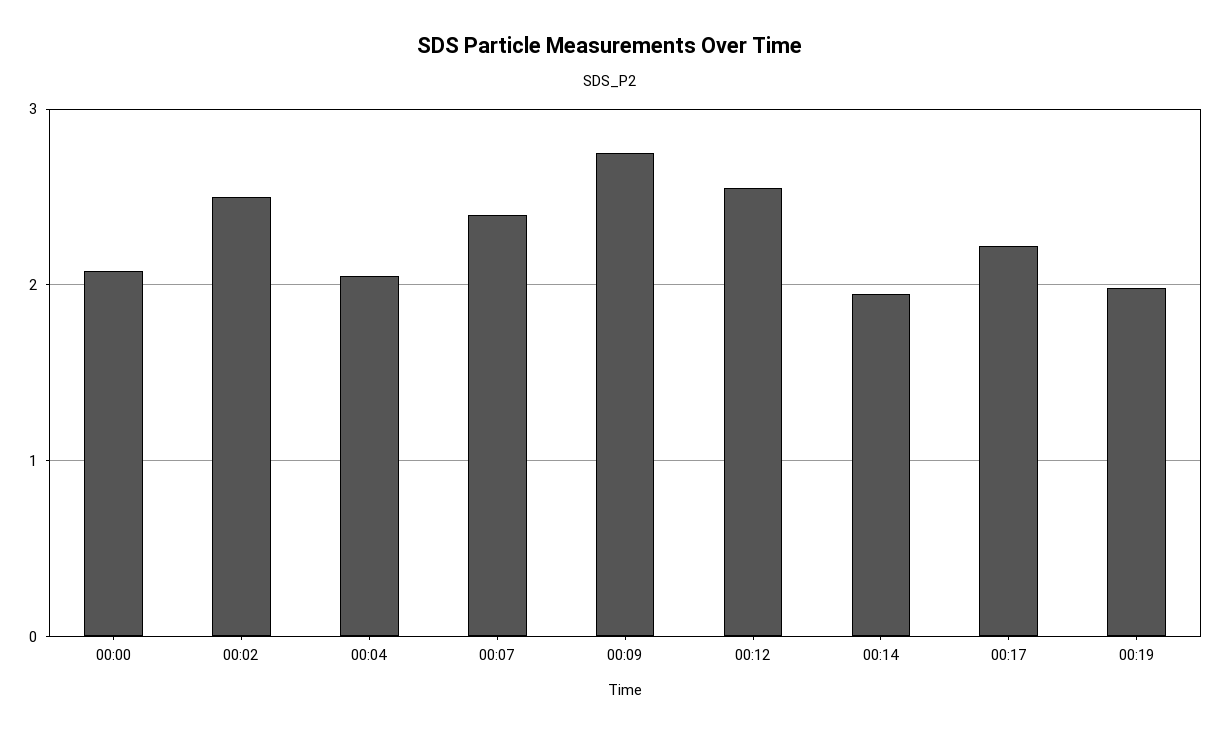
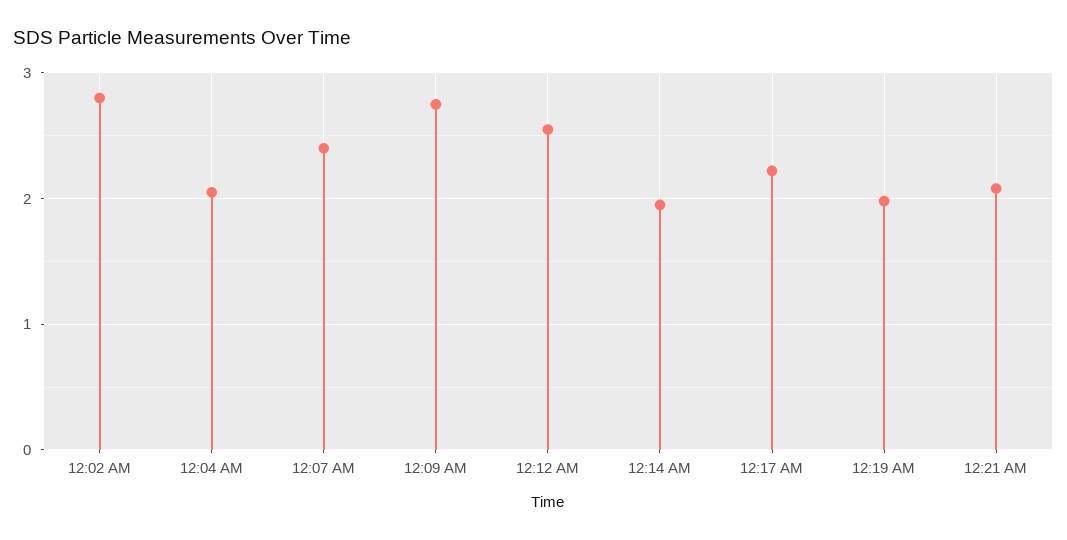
00:00: 2.1 -> none
00:02: 2.5 -> 2.8
12:21 AM: none -> 2.1

